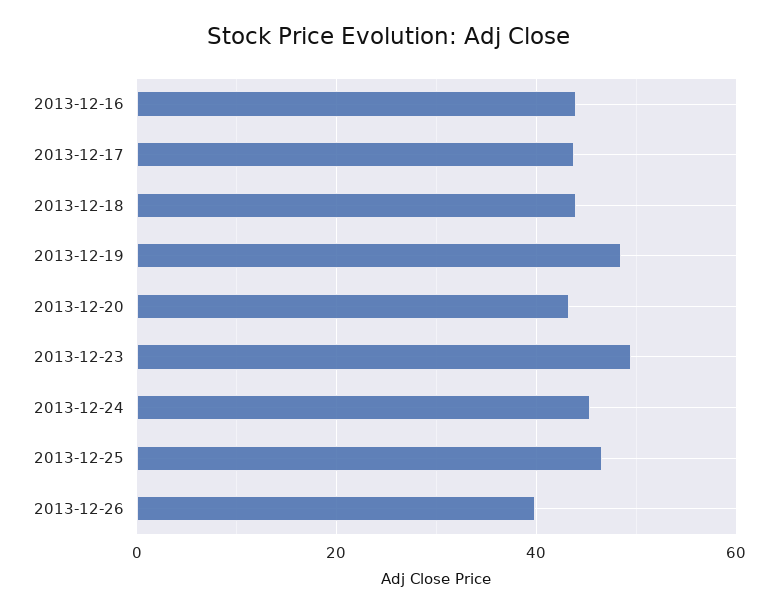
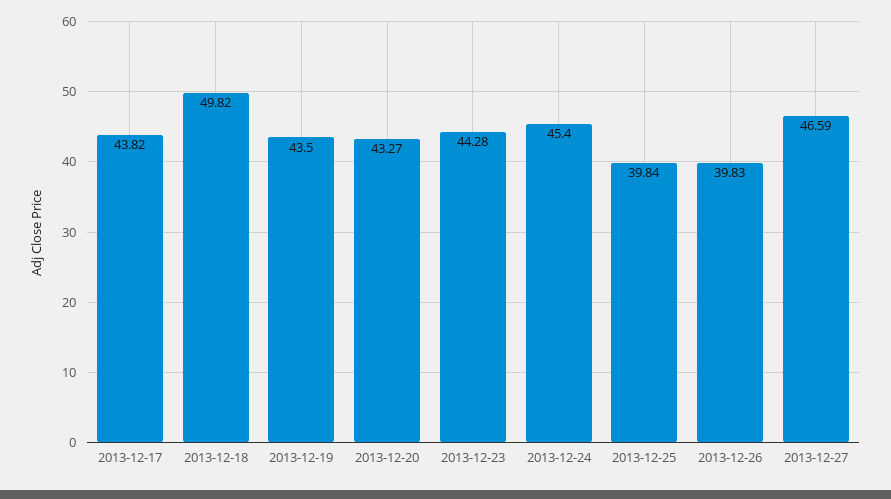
2013-12-16: 44 -> none
2013-12-18: 44 -> 49.82
2013-12-19: 48 -> 43.5
2013-12-23: 50 -> 44.28
2013-12-25: 46 -> 39.84
2013-12-27: none -> 46.59

